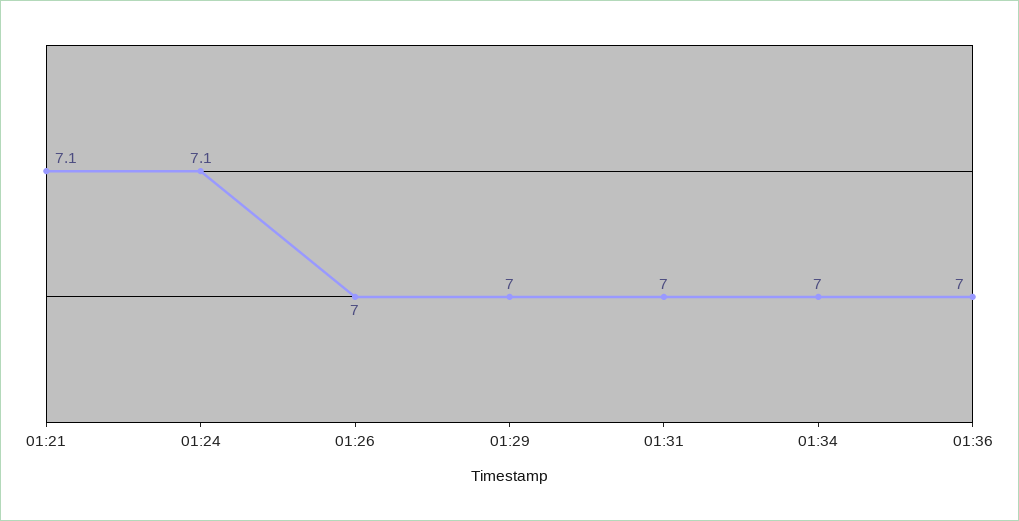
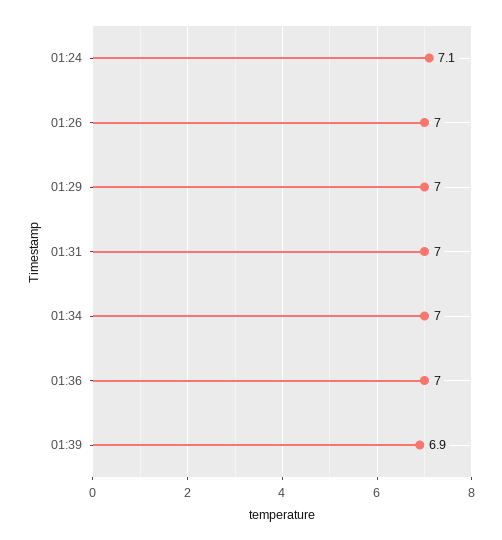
01:21: 7.1 -> none
01:39: none -> 6.9

